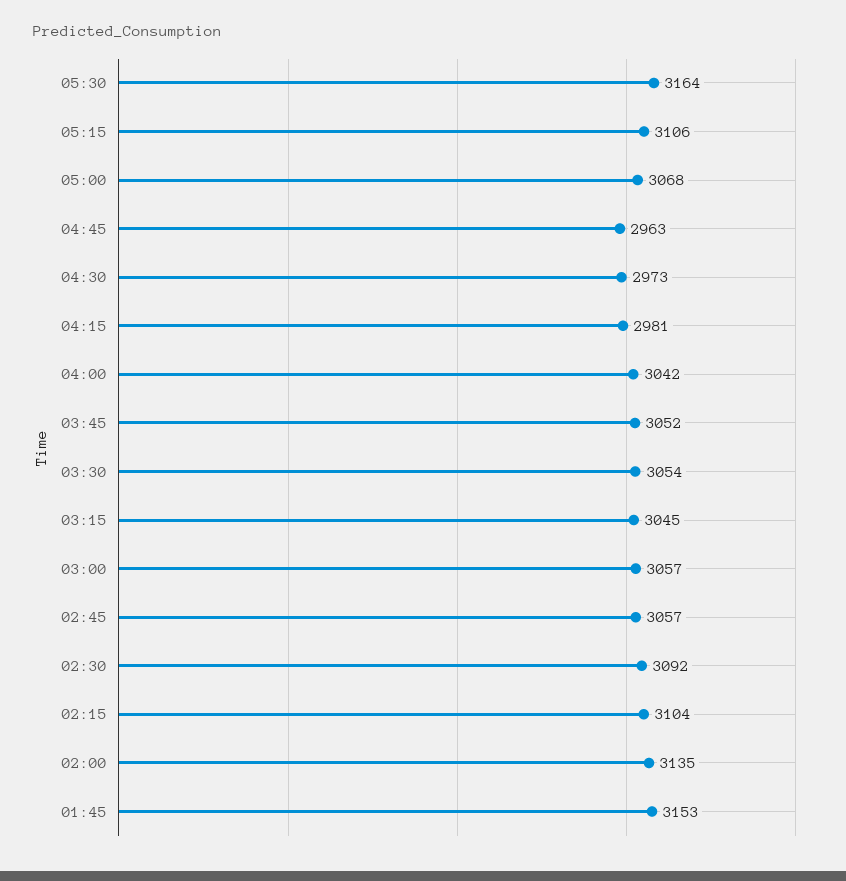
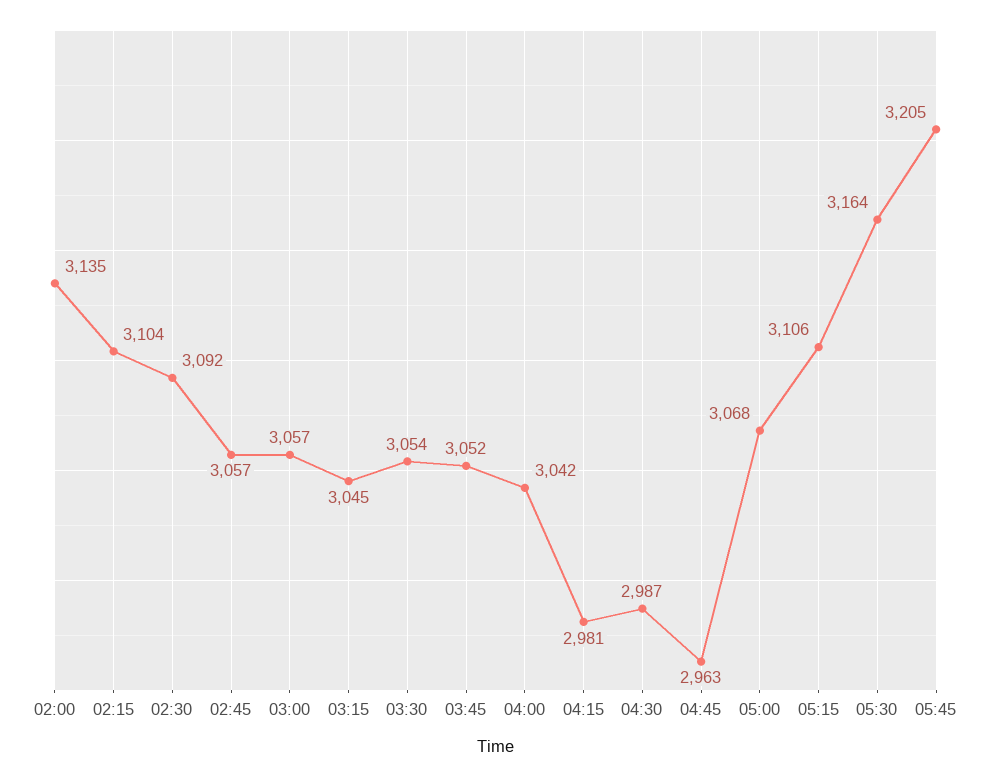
04:30: 2973 -> 2987
01:45: 3153 -> none
05:45: none -> 3205

